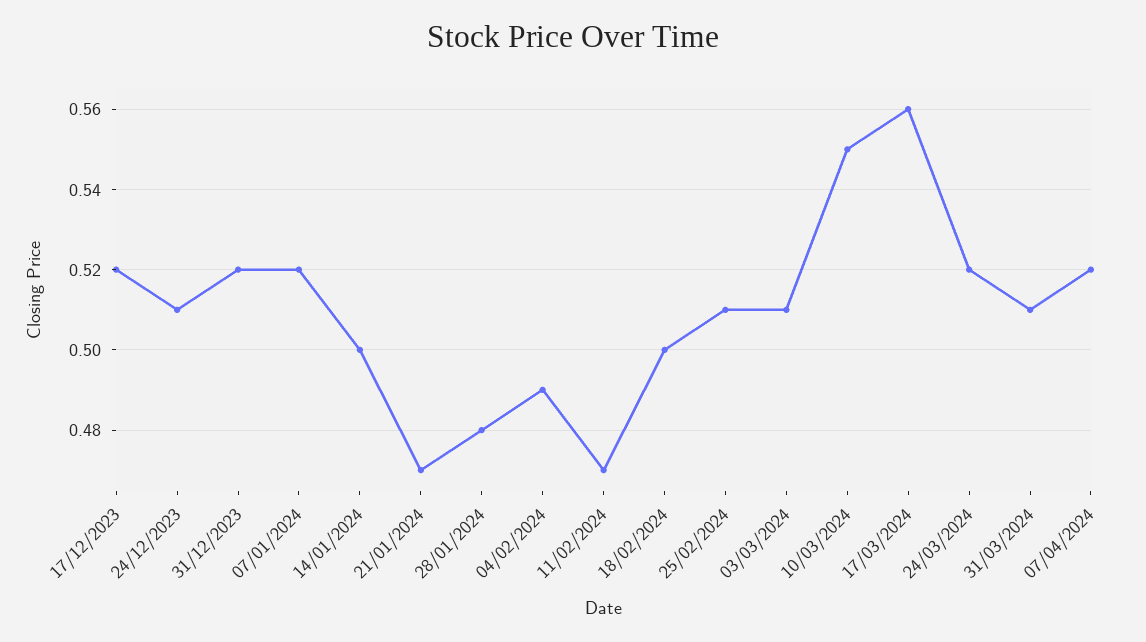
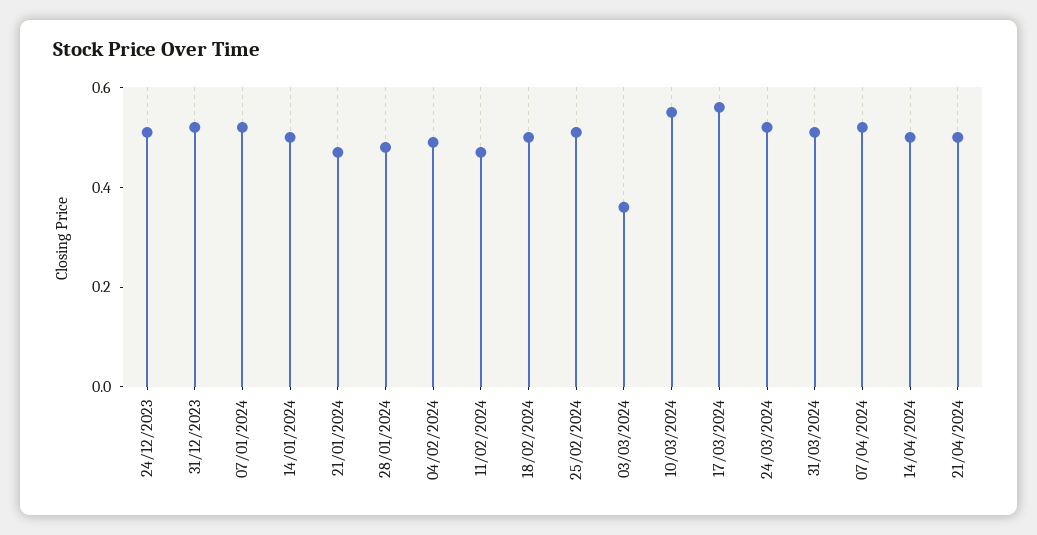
17/12/2023: 0.52 -> none
03/03/2024: 0.51 -> 0.35
14/04/2024: none -> 0.5
21/04/2024: none -> 0.5

